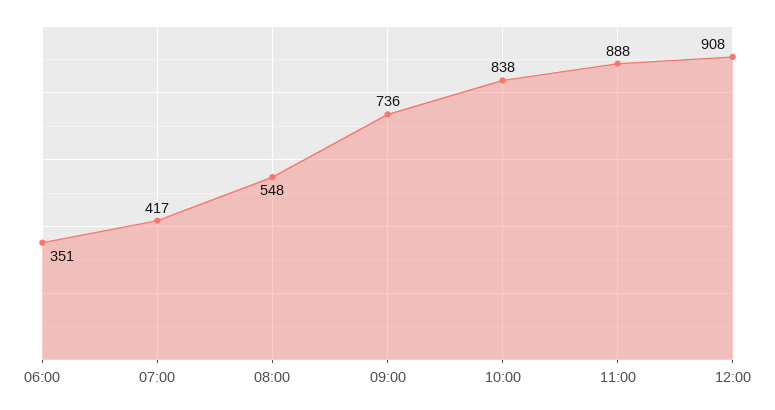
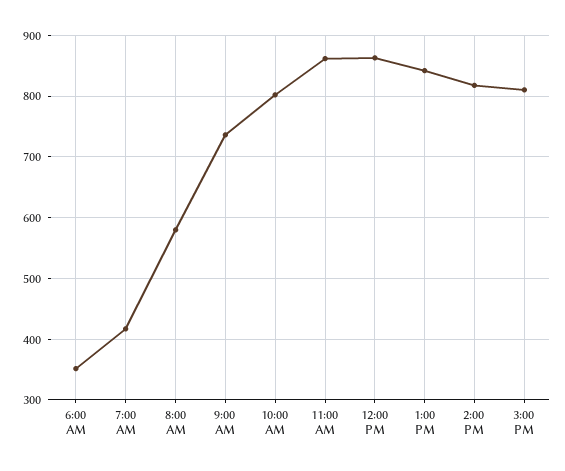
08:00: 548 -> 580
10:00: 838 -> 800
11:00: 888 -> 860
12:00: 908 -> 860
1:00 PM: none -> 840
2:00 PM: none -> 820
3:00 PM: none -> 810

